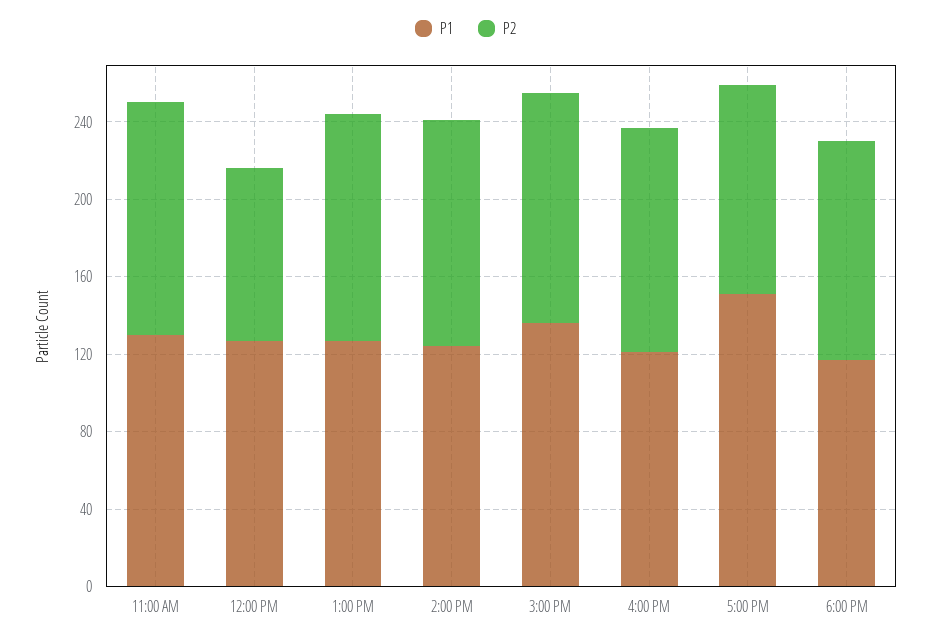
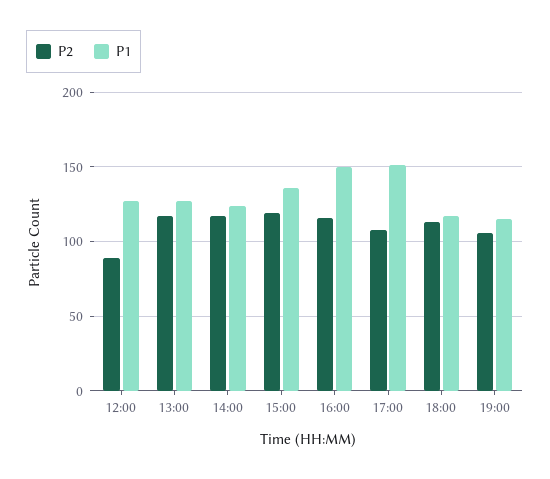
P1, 11:00 AM: 130 -> none
P2, 11:00 AM: 120 -> none
P1, 4:00 PM: 120 -> 150
P2, 19:00: none -> 105
P1, 19:00: none -> 115

